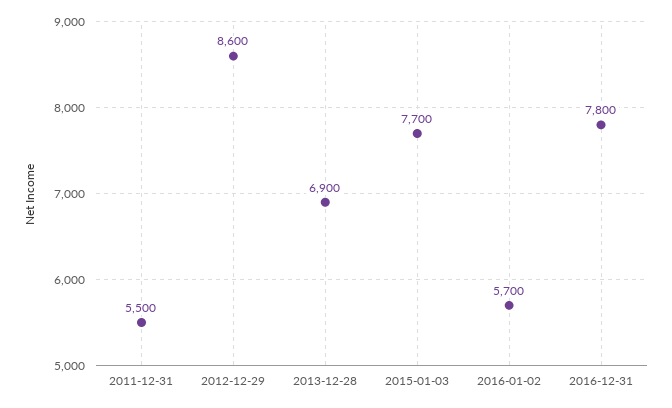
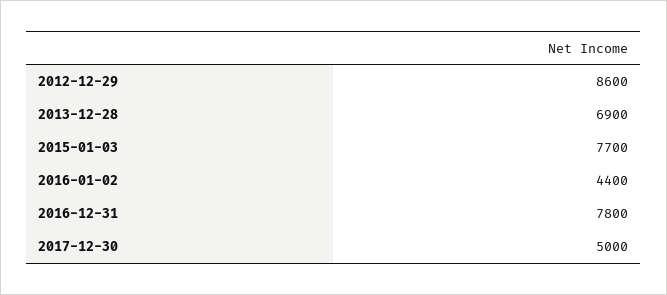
2011-12-31: 5500 -> none
2016-01-02: 5700 -> 4400
2017-12-30: none -> 5000

